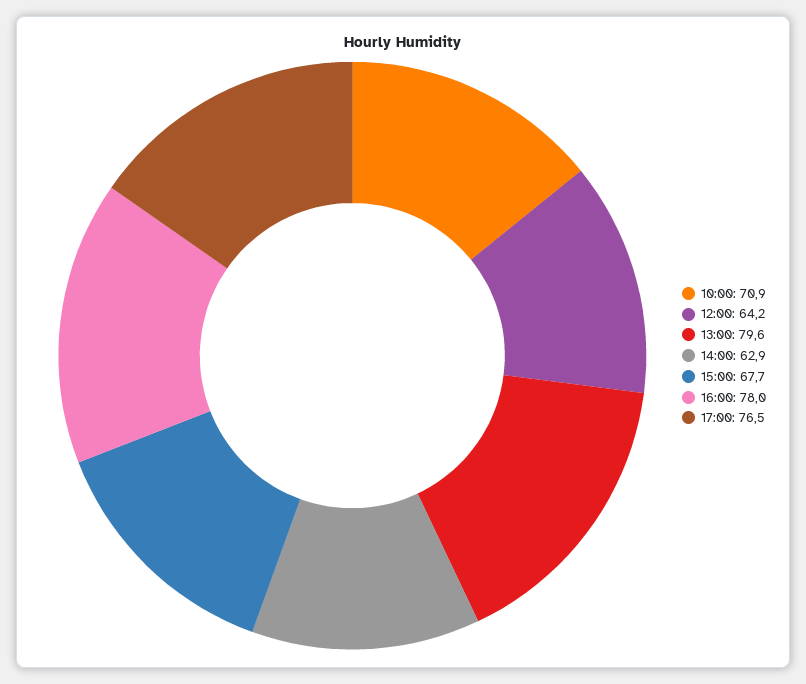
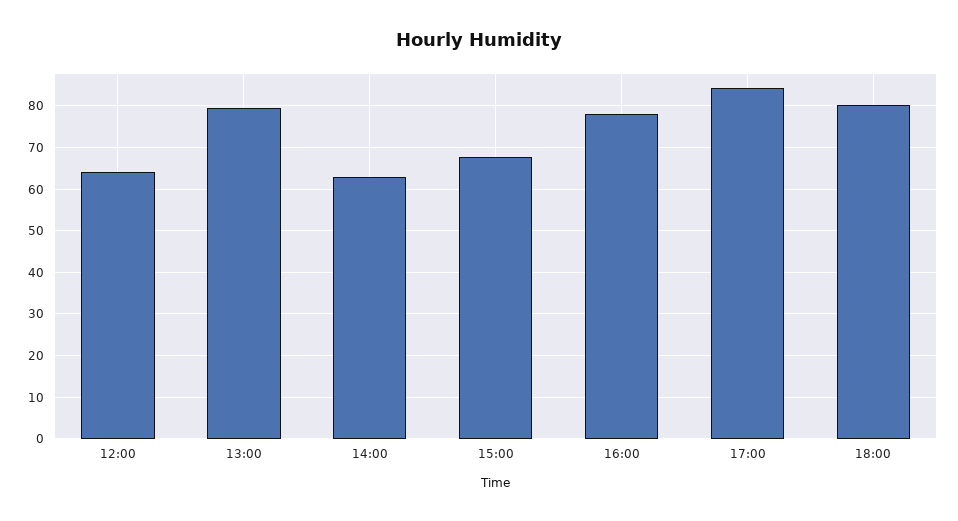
10:00: 70.9 -> none
17:00: 76.5 -> 84
18:00: none -> 80

